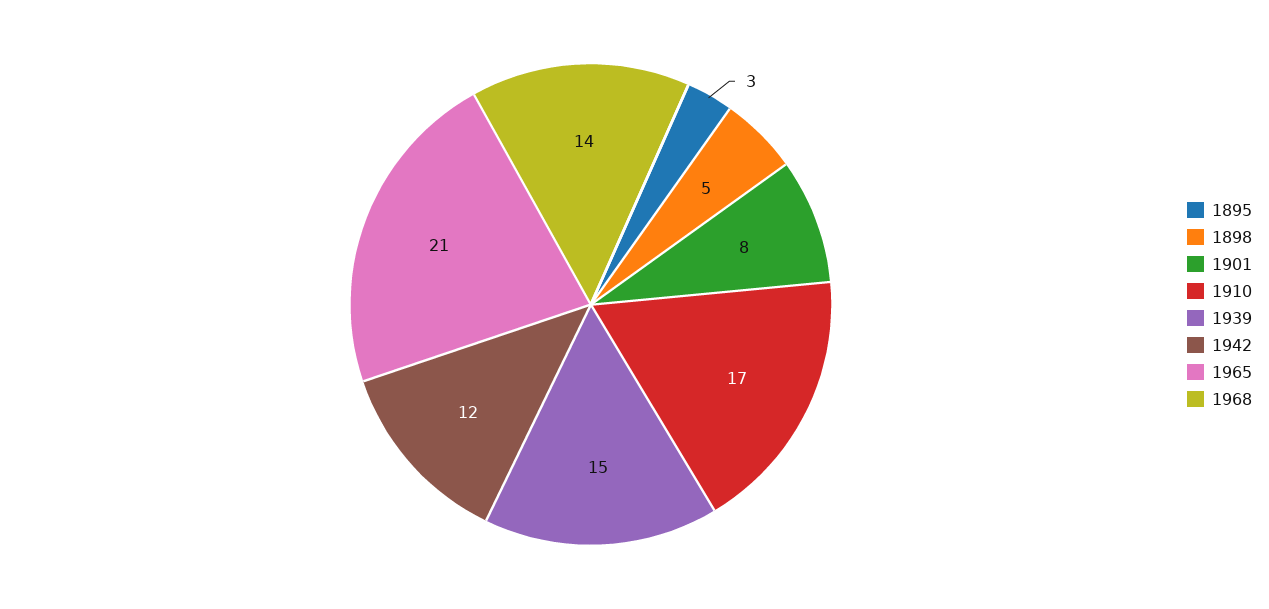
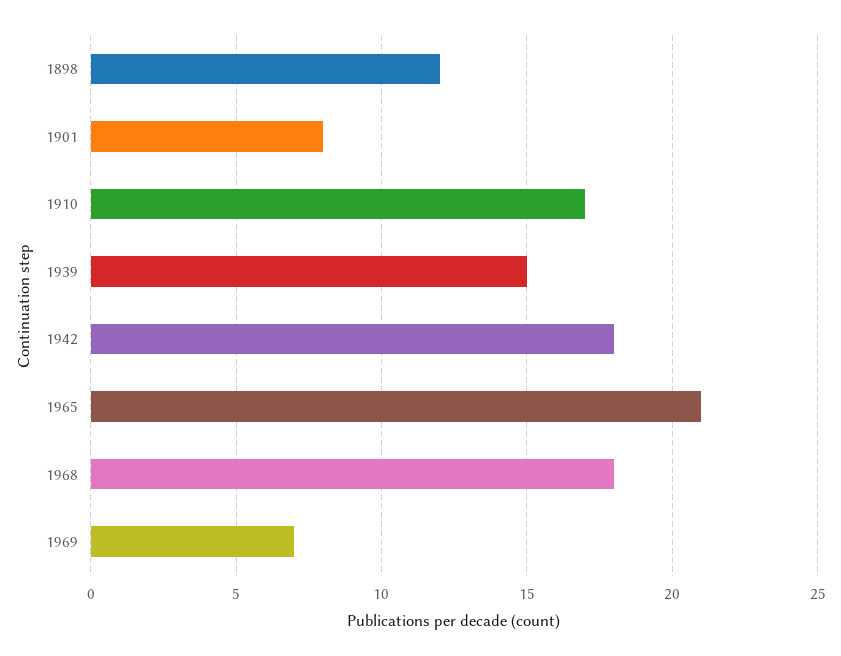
1895: 3 -> none
1898: 5 -> 12
1942: 12 -> 18
1968: 14 -> 18
1969: none -> 7

